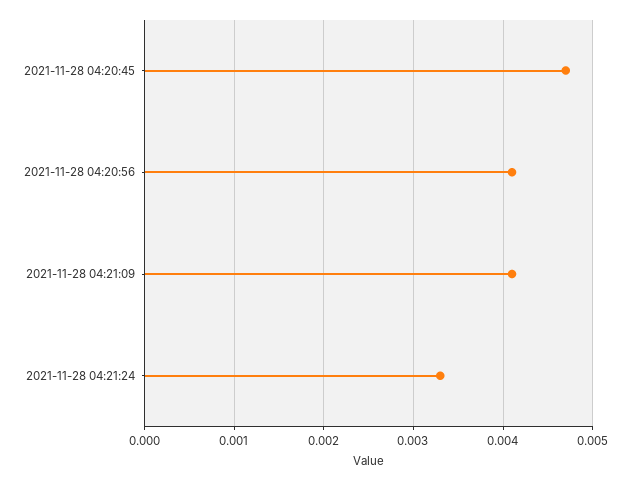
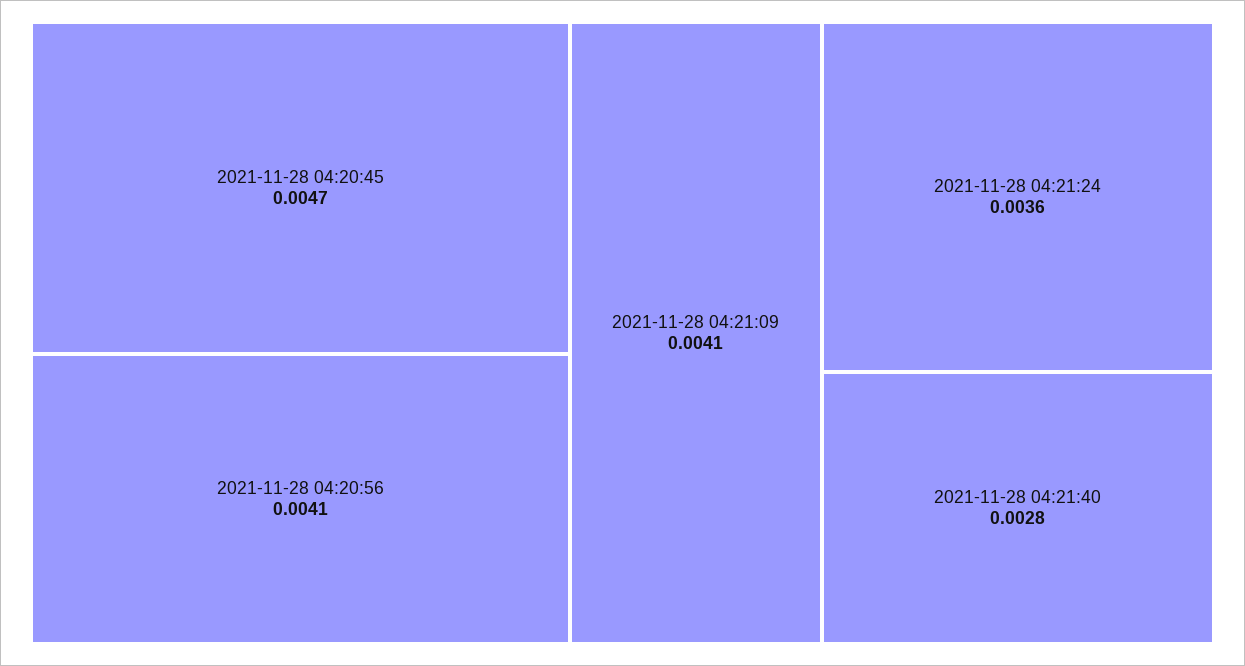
2021-11-28 04:21:24: 0.0033 -> 0.0036
2021-11-28 04:21:40: none -> 0.0028

